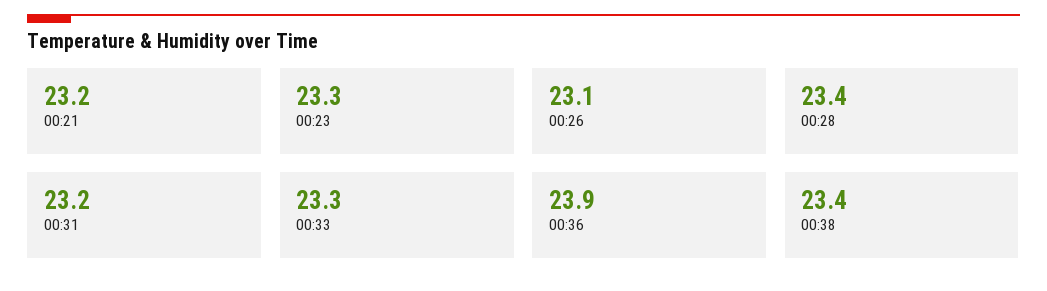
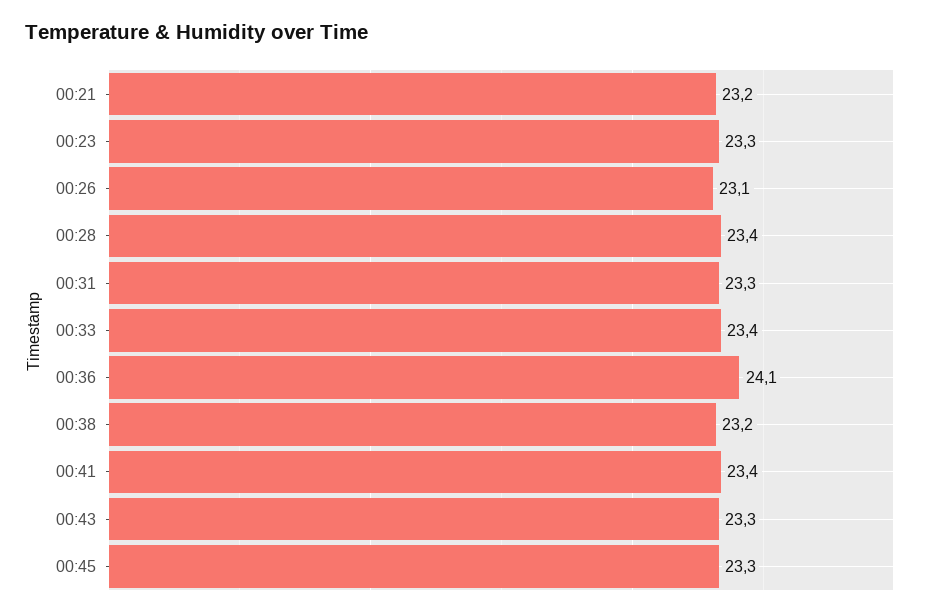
00:31: 23.2 -> 23.3
00:33: 23.3 -> 23.4
00:36: 23.9 -> 24.1
00:38: 23.4 -> 23.2
00:41: none -> 23.4
00:43: none -> 23.3
00:45: none -> 23.3

